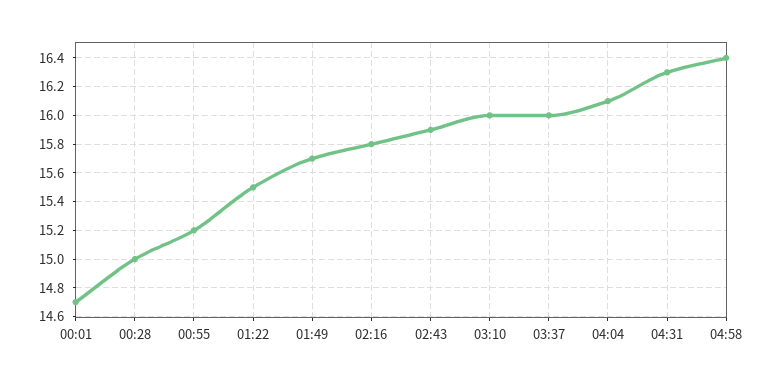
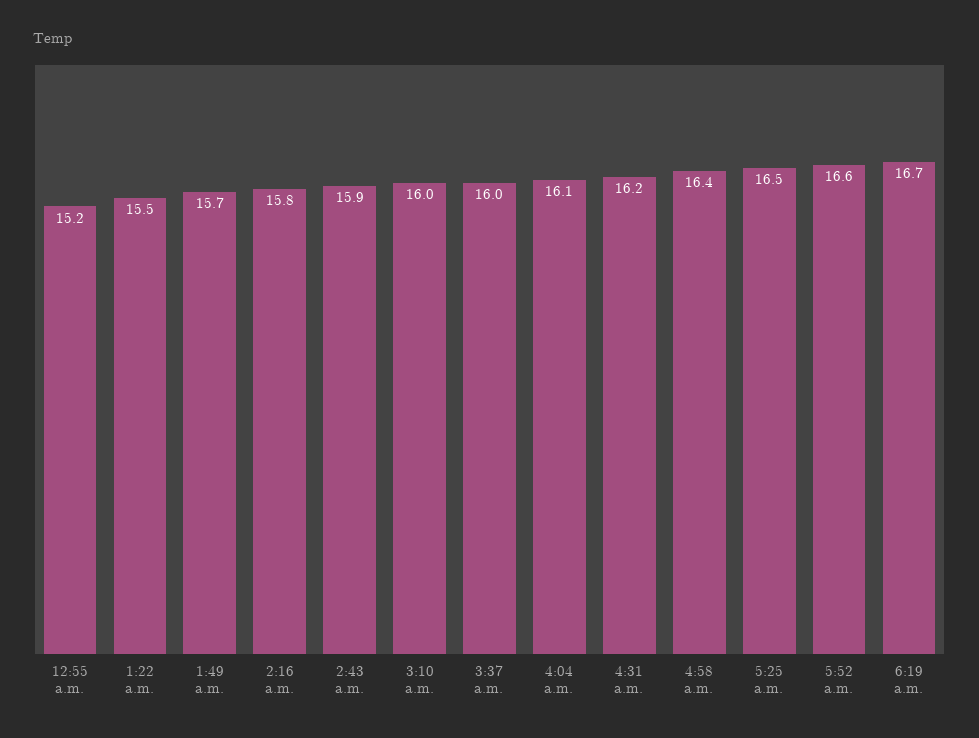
00:01: 14.7 -> none
00:28: 15 -> none
04:31: 16.3 -> 16.2
5:25 a.m.: none -> 16.5
5:52 a.m.: none -> 16.6
6:19 a.m.: none -> 16.7

